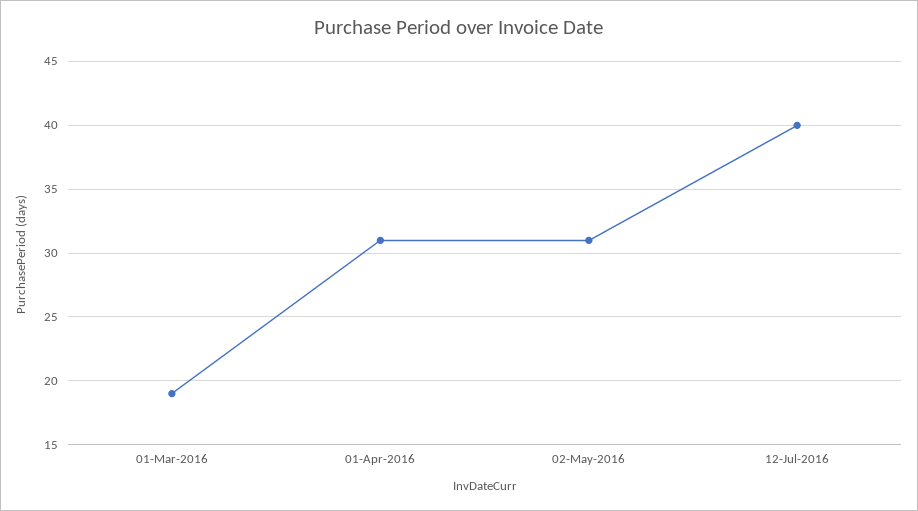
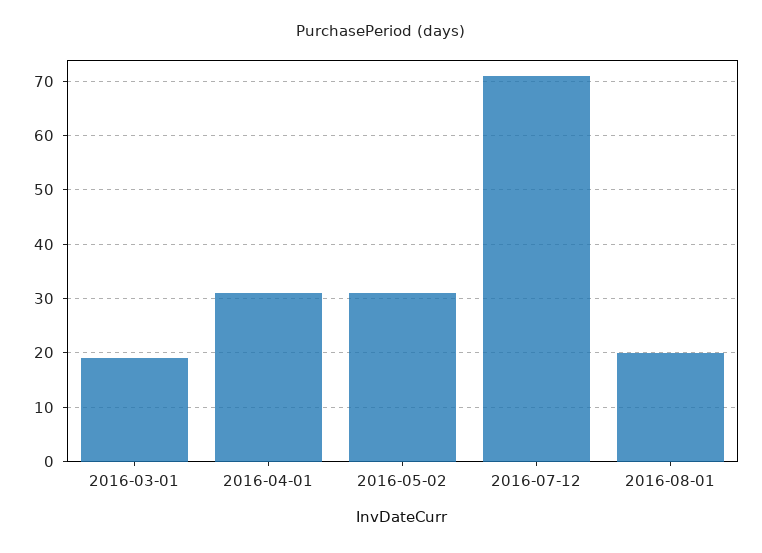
12-Jul-2016: 40 -> 70
2016-08-01: none -> 20

